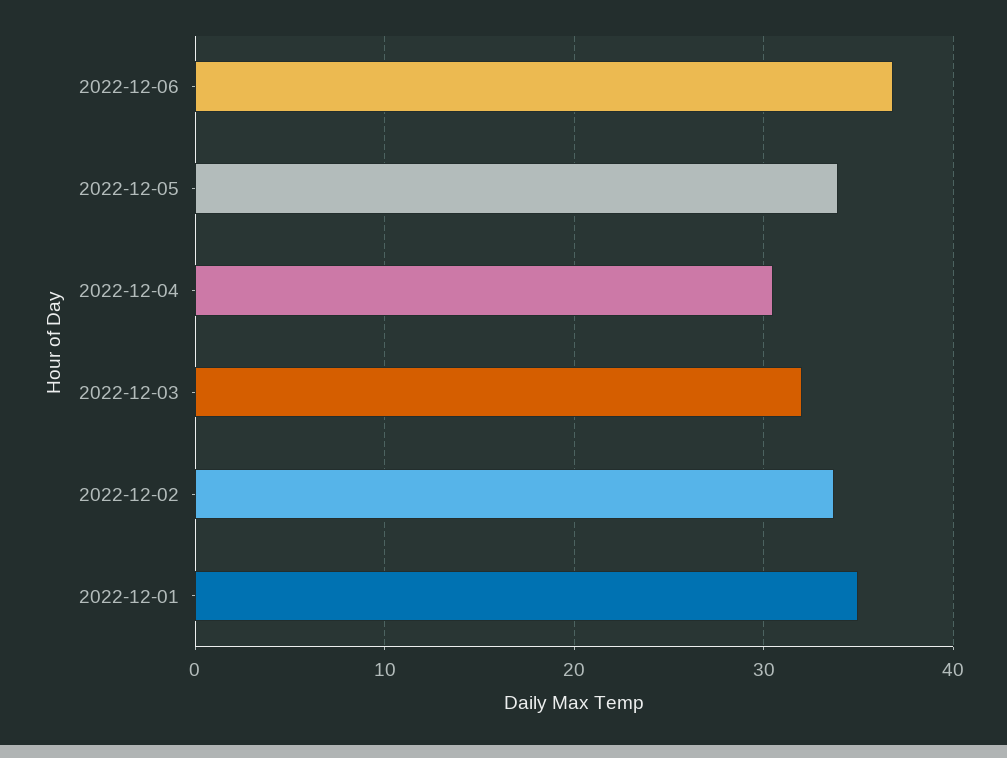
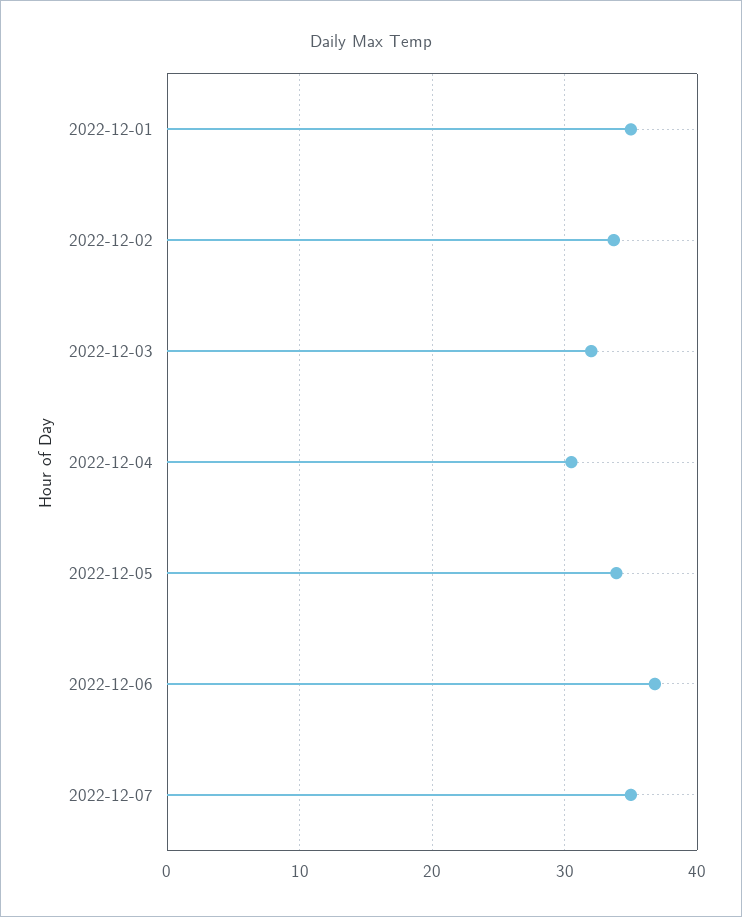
2022-12-07: none -> 35

